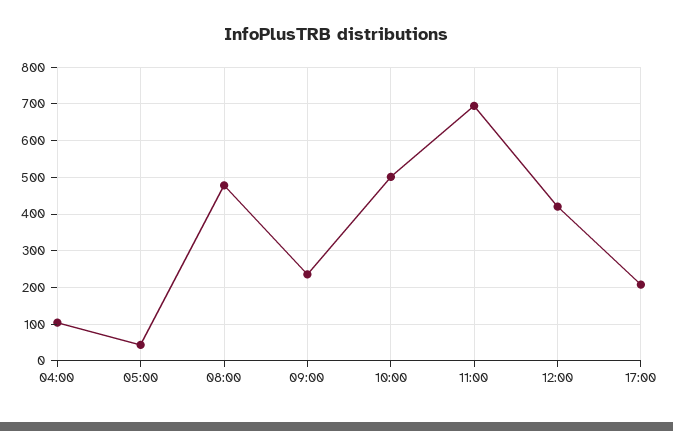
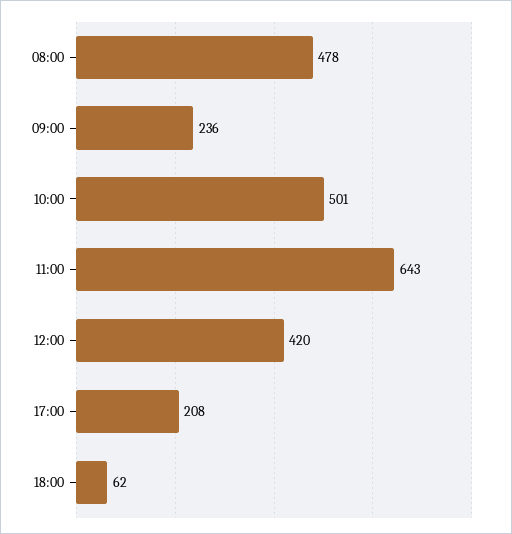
04:00: 100 -> none
05:00: 40 -> none
11:00: 700 -> 643
18:00: none -> 62

